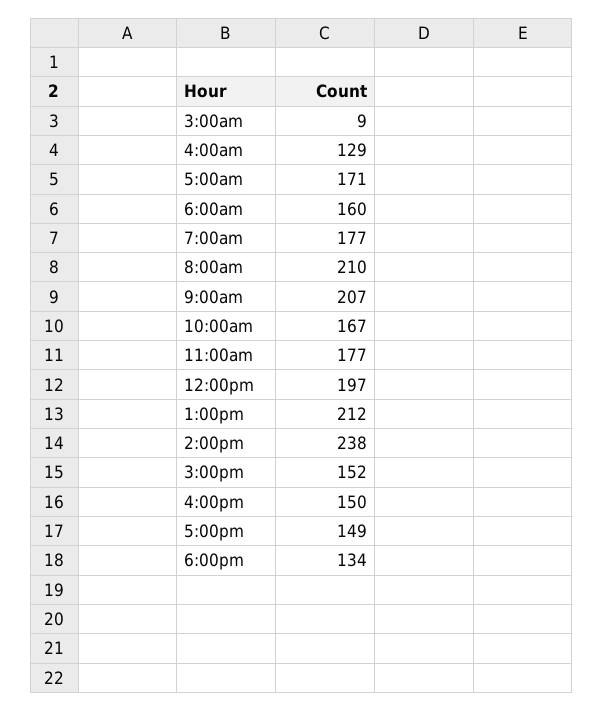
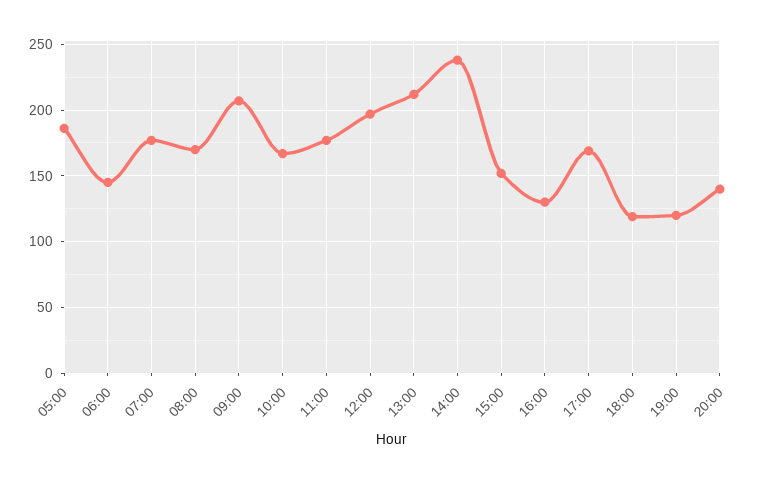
3:00am: 9 -> none
4:00am: 129 -> none
5:00am: 171 -> 185
6:00am: 160 -> 145
8:00am: 210 -> 170
4:00pm: 150 -> 130
5:00pm: 149 -> 170
6:00pm: 134 -> 120
19:00: none -> 120
20:00: none -> 140

